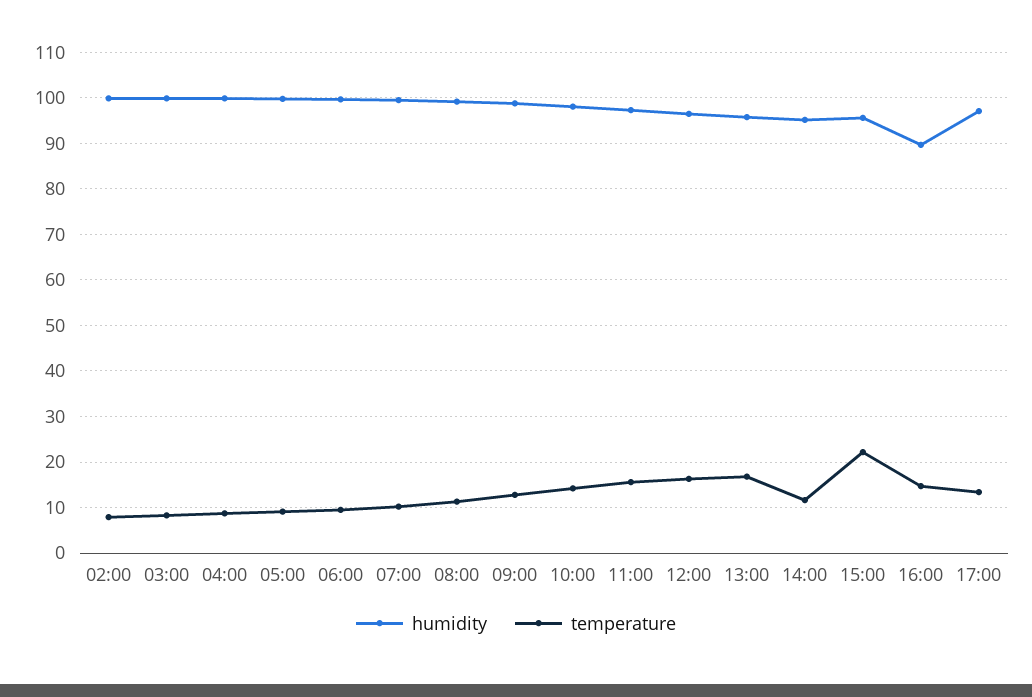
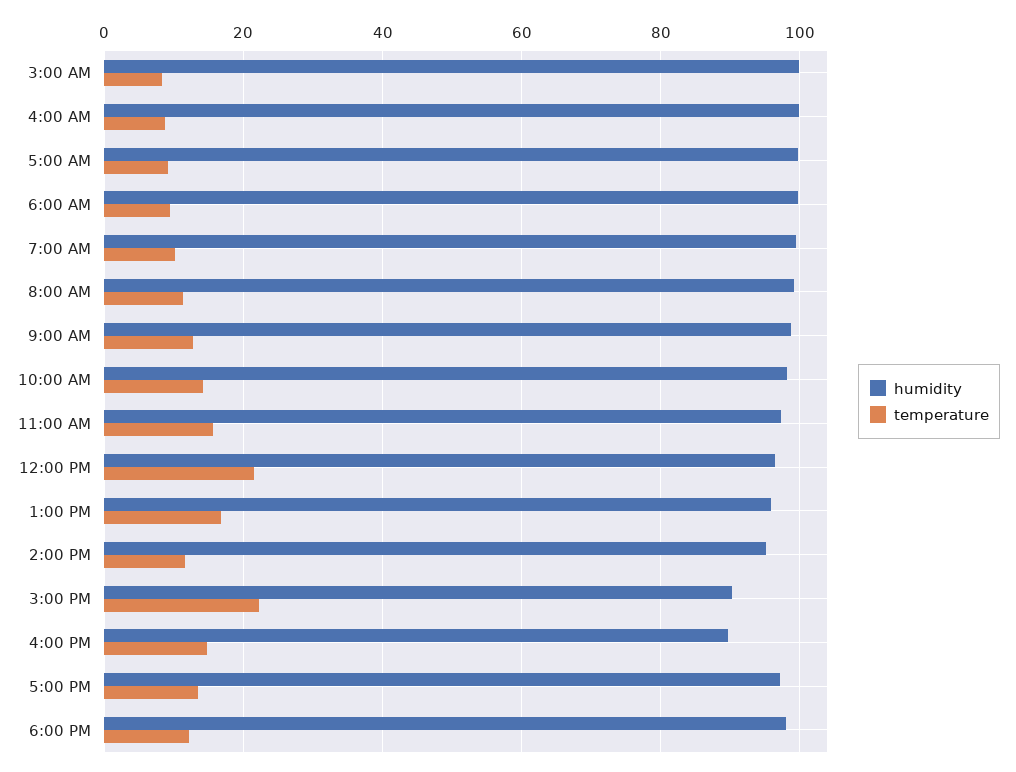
humidity, 02:00: 100 -> none
temperature, 02:00: 8 -> none
temperature, 12:00: 16 -> 22
humidity, 15:00: 96 -> 90
humidity, 6:00 PM: none -> 98
temperature, 6:00 PM: none -> 12

